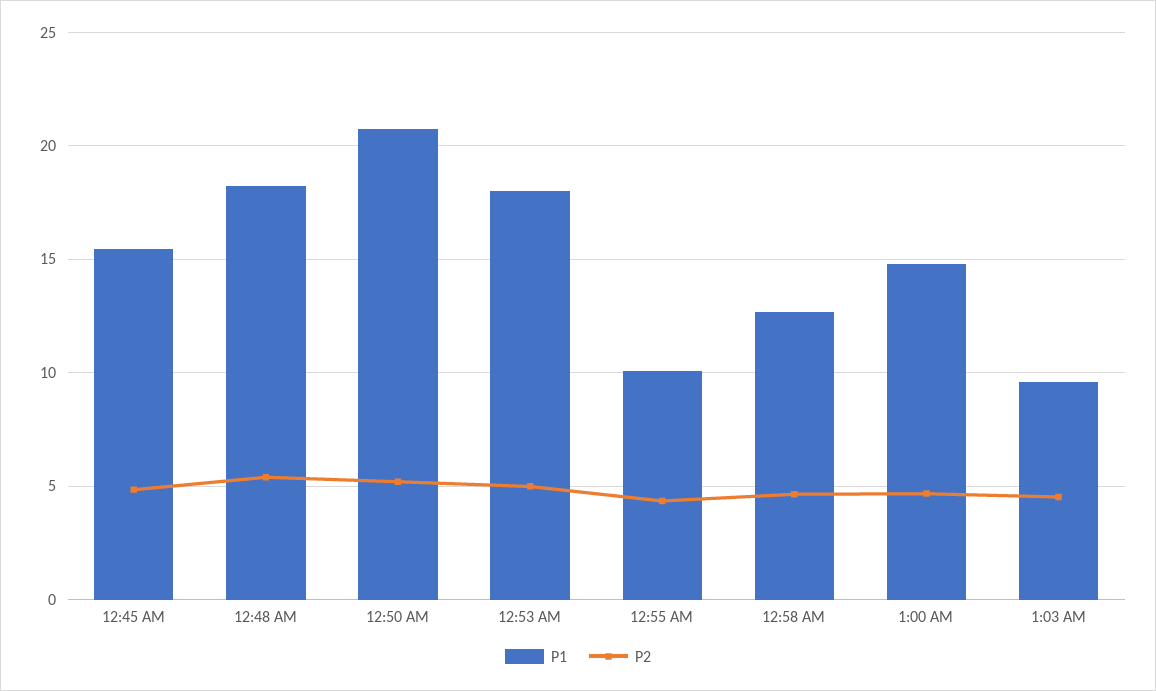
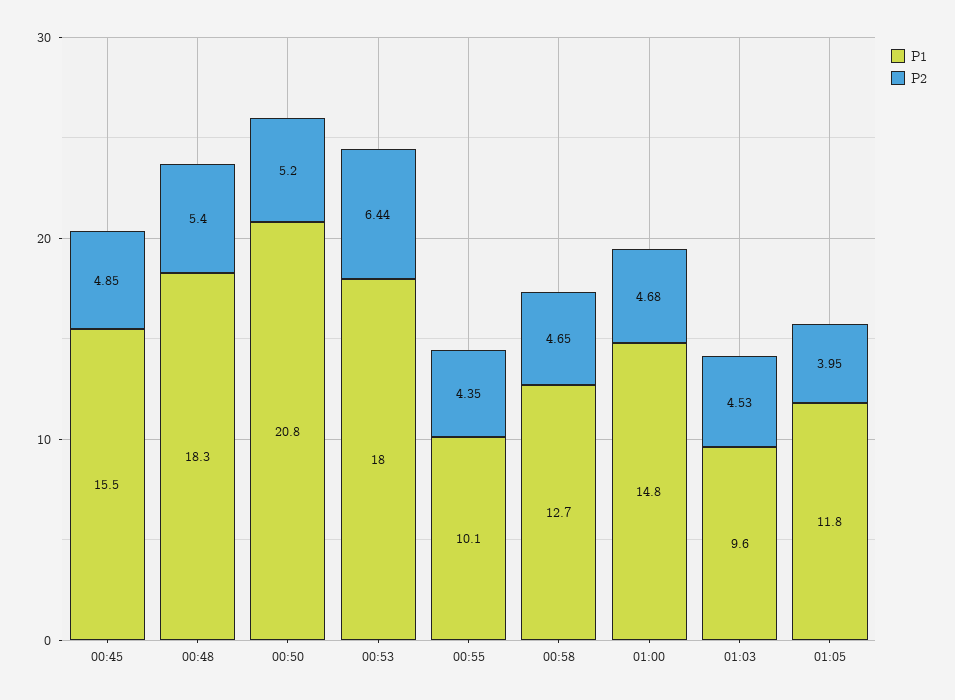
P2, 12:53 AM: 5 -> 6.44
P1, 01:05: none -> 11.8
P2, 01:05: none -> 3.95

